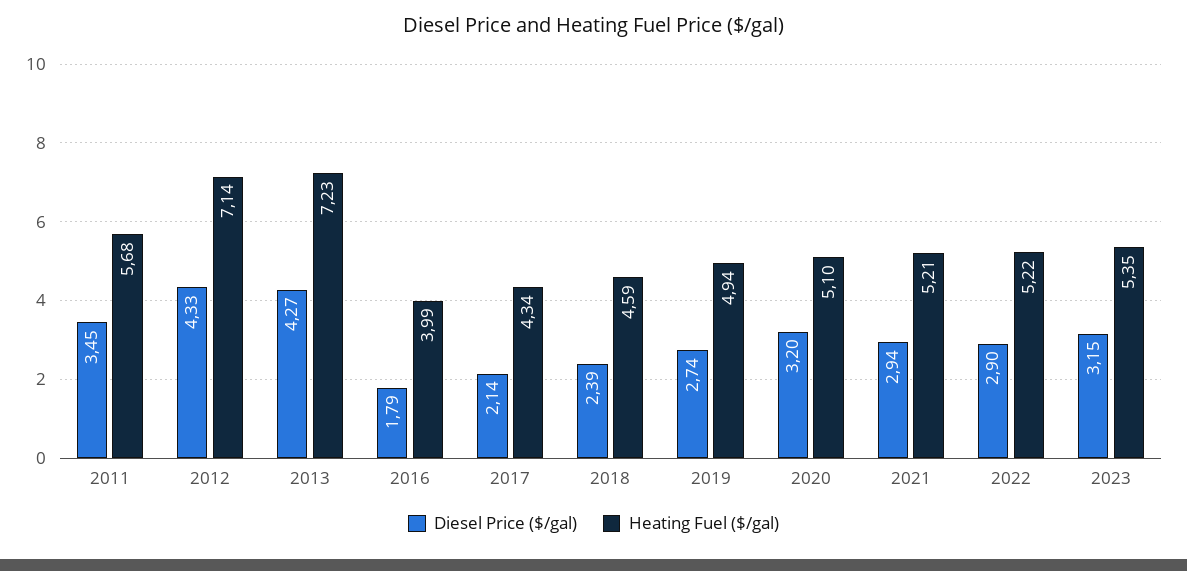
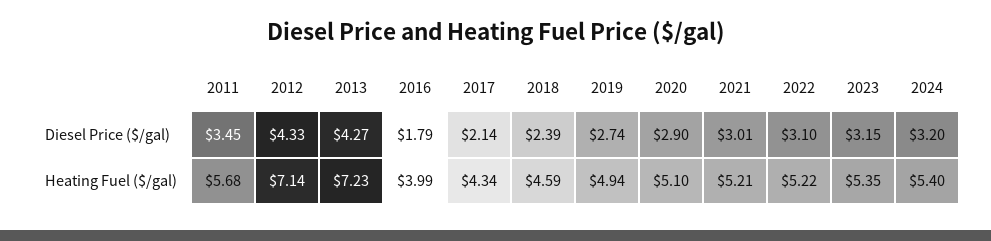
Diesel Price ($/gal), 2020: 3.2 -> 2.9
Diesel Price ($/gal), 2021: 2.94 -> 3.01
Diesel Price ($/gal), 2022: 2.9 -> 3.1
Diesel Price ($/gal), 2024: none -> 3.2
Heating Fuel ($/gal), 2024: none -> 5.4

